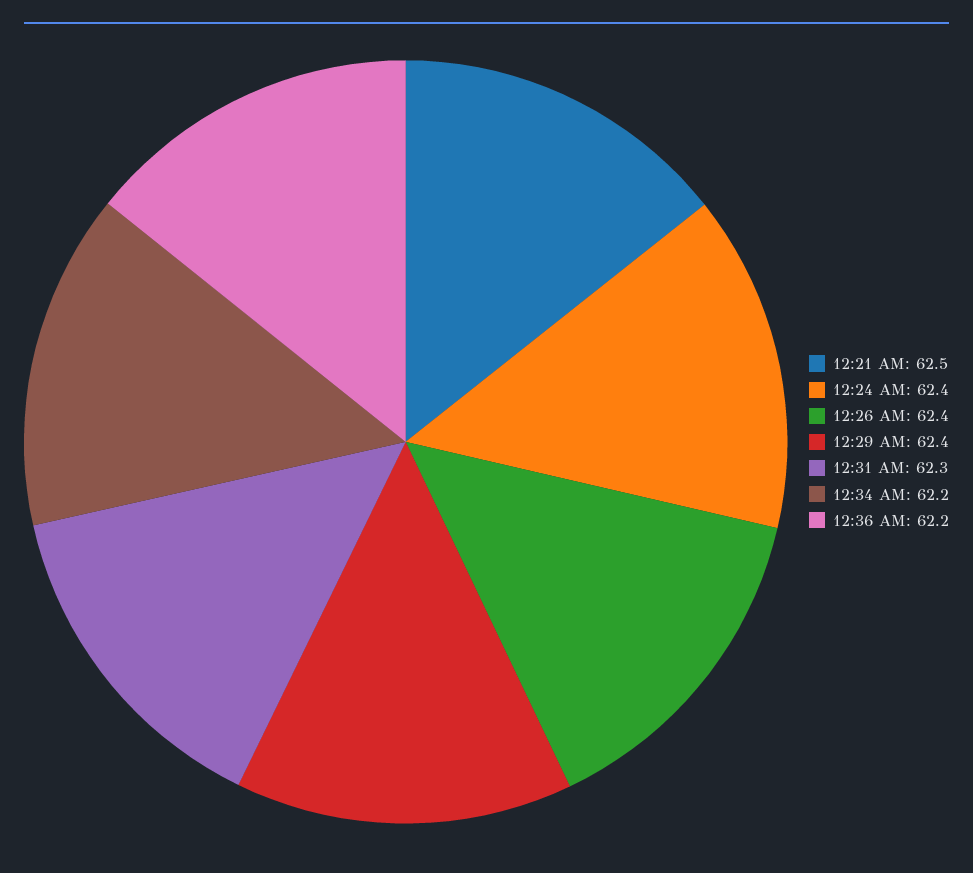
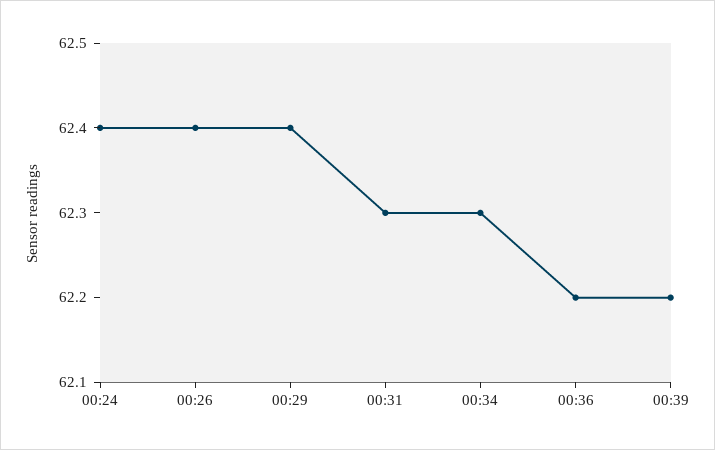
12:21 AM: 62.5 -> none
12:34 AM: 62.2 -> 62.3
00:39: none -> 62.2

